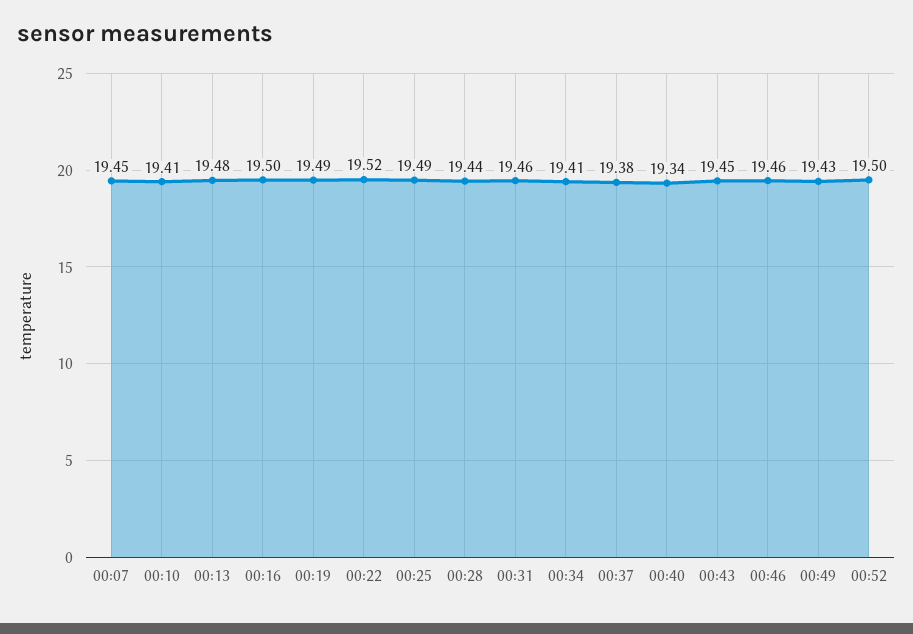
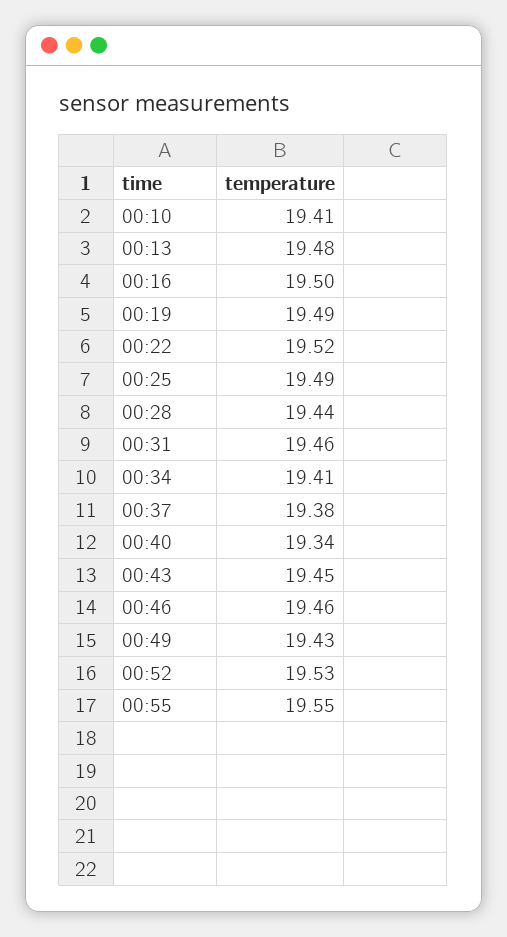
00:07: 19.45 -> none
00:52: 19.5 -> 19.53
00:55: none -> 19.55

